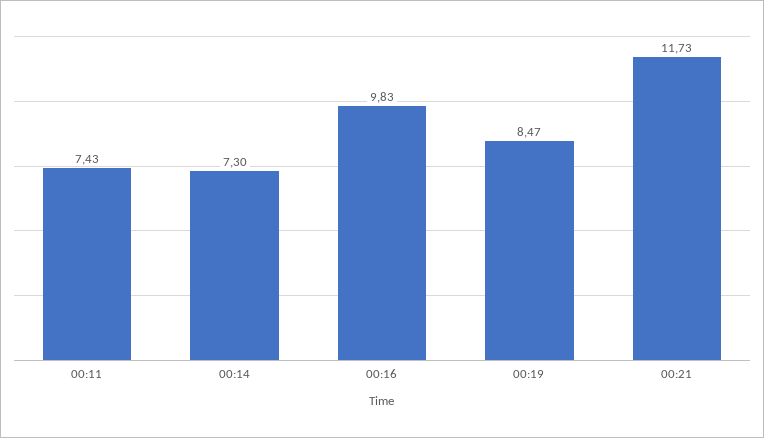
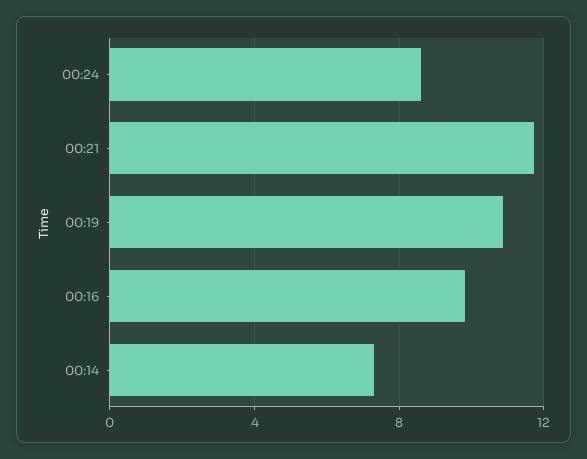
00:11: 7.43 -> none
00:19: 8.47 -> 11
00:24: none -> 8.5

